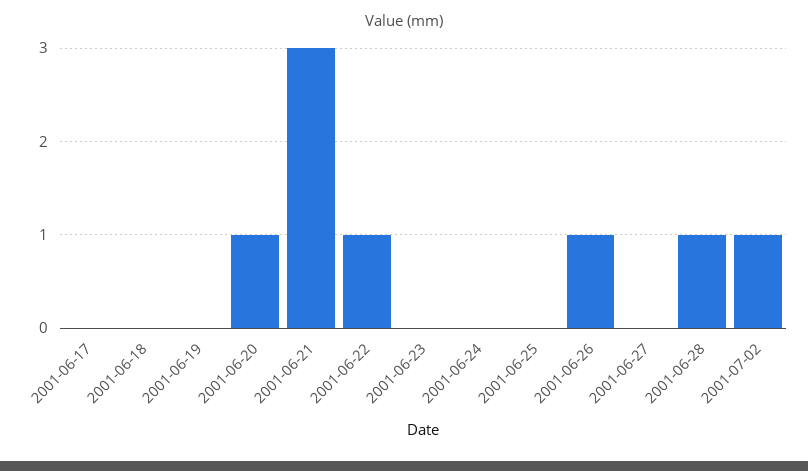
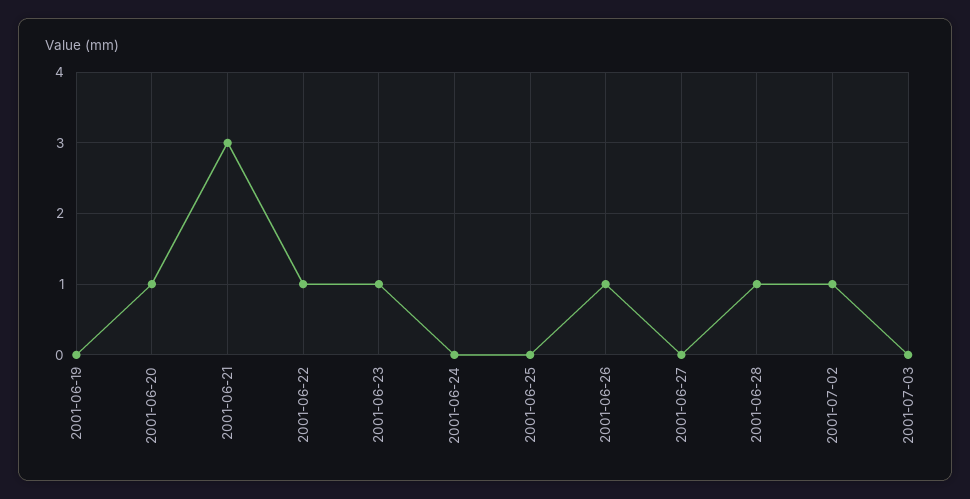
2001-06-17: 0 -> none
2001-06-18: 0 -> none
2001-06-23: 0 -> 1
2001-07-03: none -> 0

